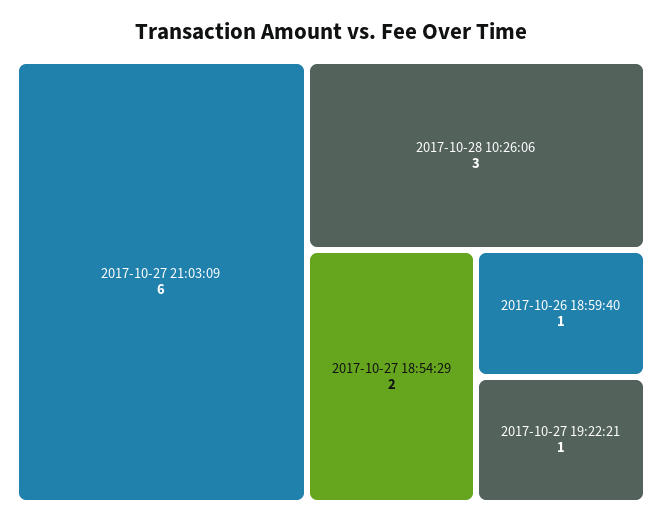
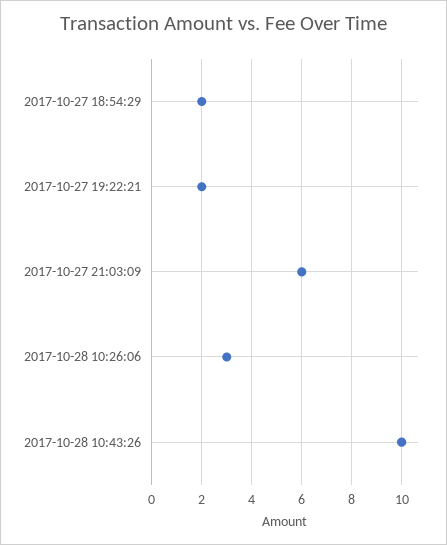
2017-10-26 18:59:40: 1 -> none
2017-10-27 19:22:21: 1 -> 2
2017-10-28 10:43:26: none -> 10

